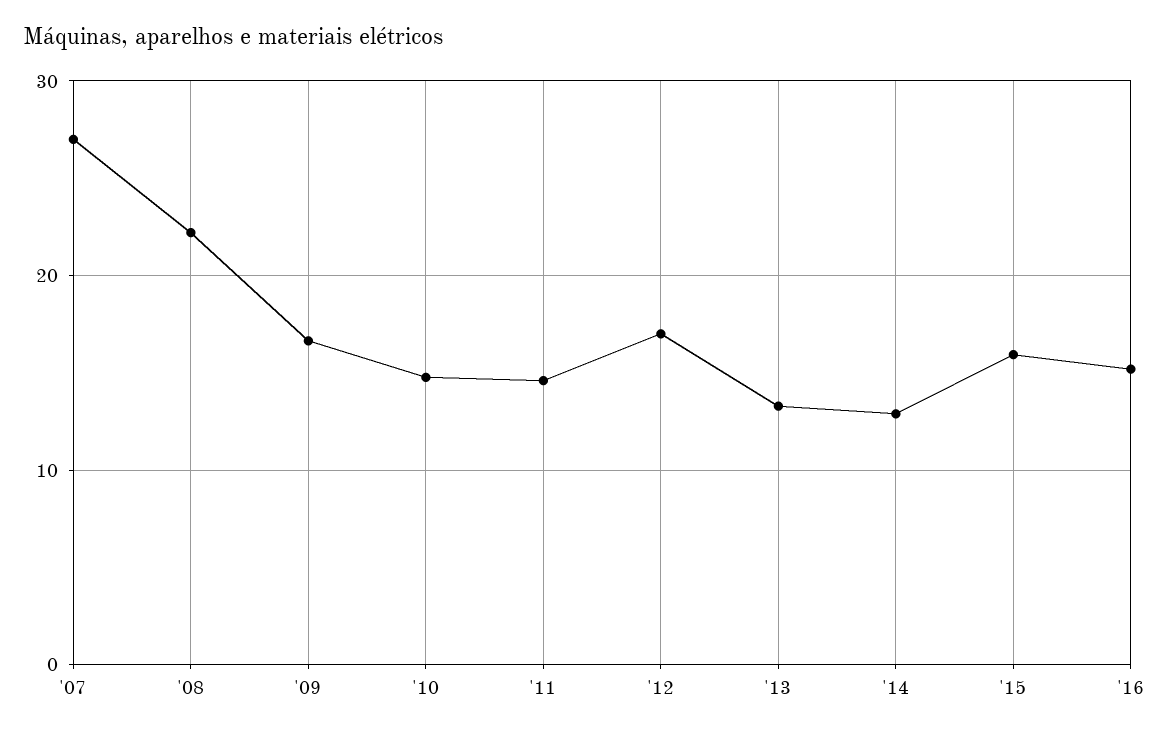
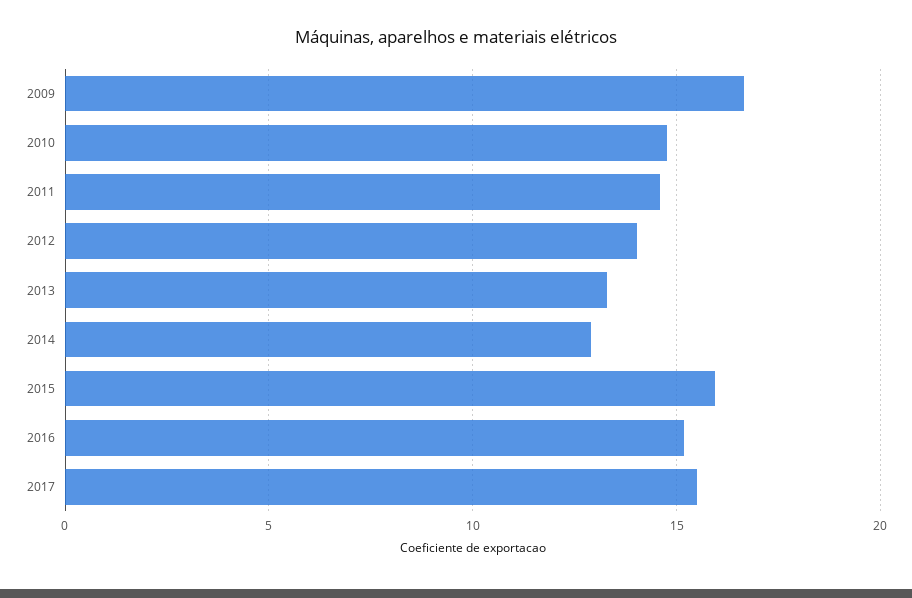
'07: 27 -> none
'08: 22 -> none
'12: 17 -> 14
2017: none -> 15.5

